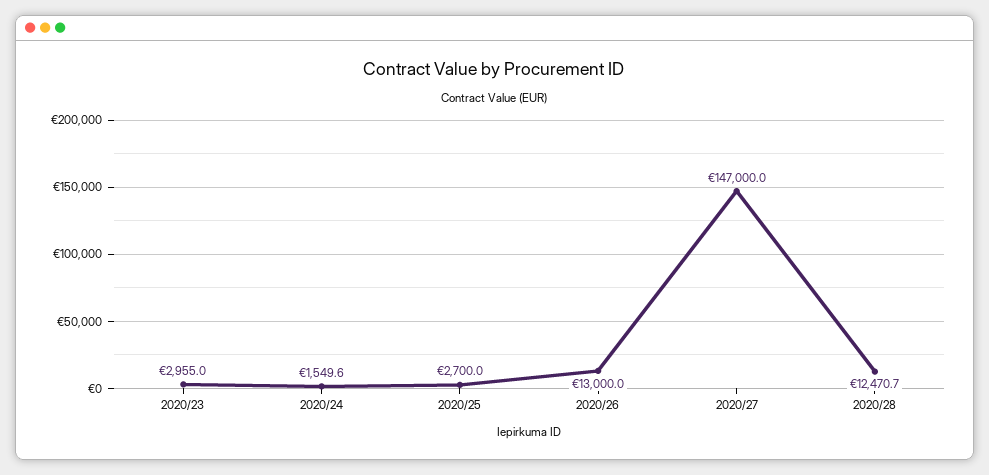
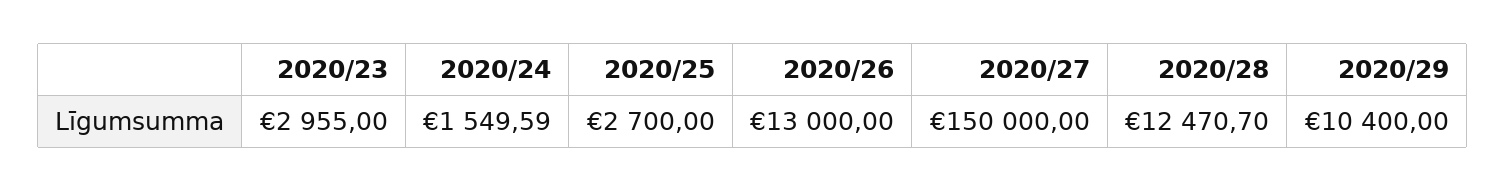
2020/27: 147000 -> 150000
2020/29: none -> 10400

